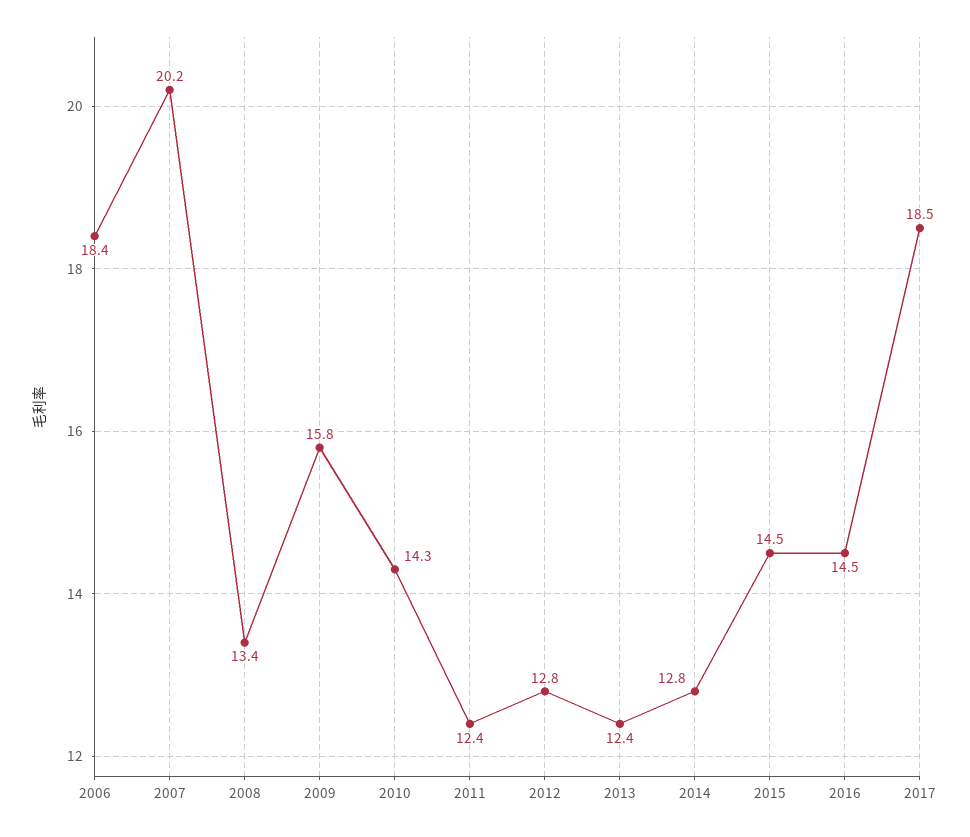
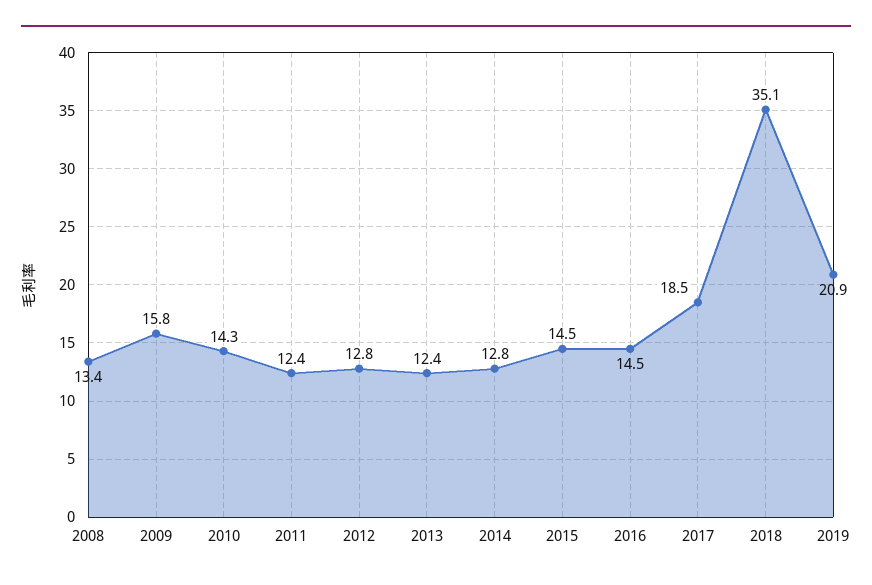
2006: 18.4 -> none
2007: 20.2 -> none
2018: none -> 35.1
2019: none -> 20.9

